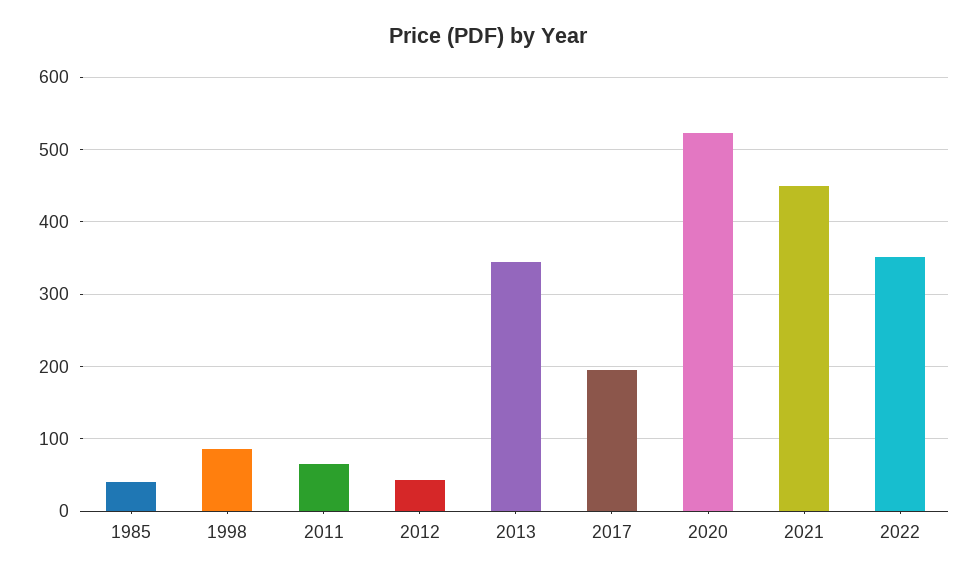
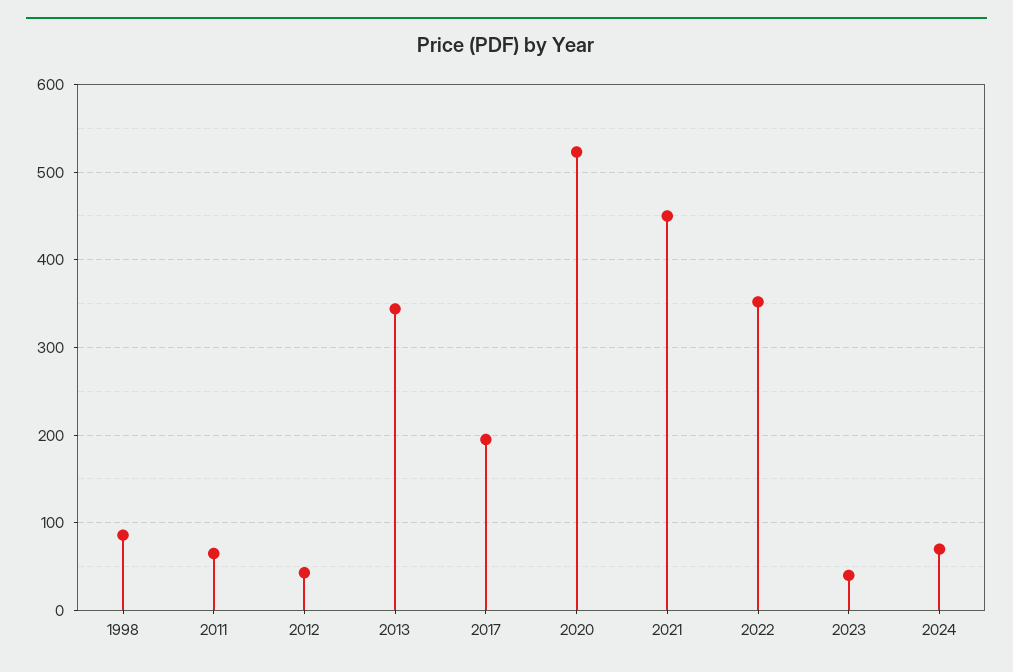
1985: 40 -> none
2023: none -> 40
2024: none -> 70

